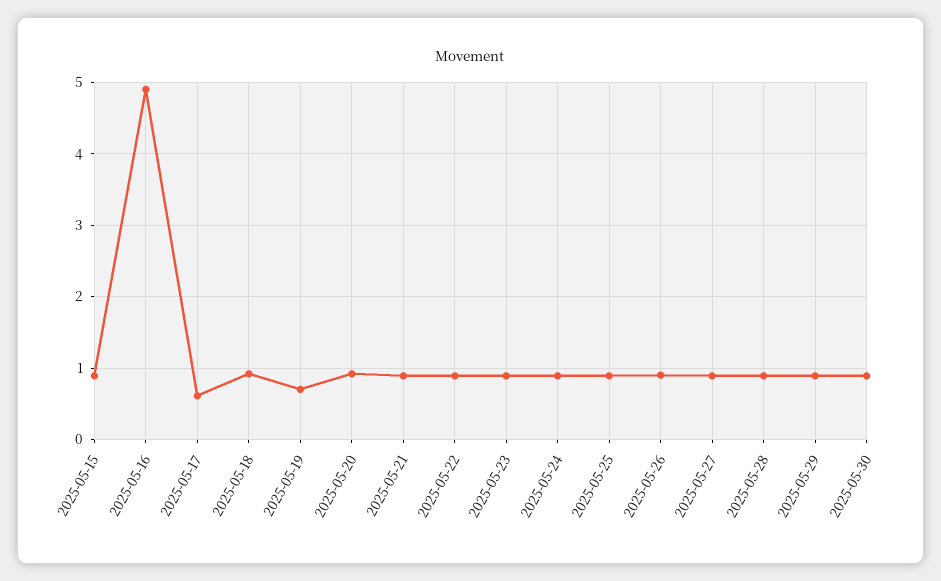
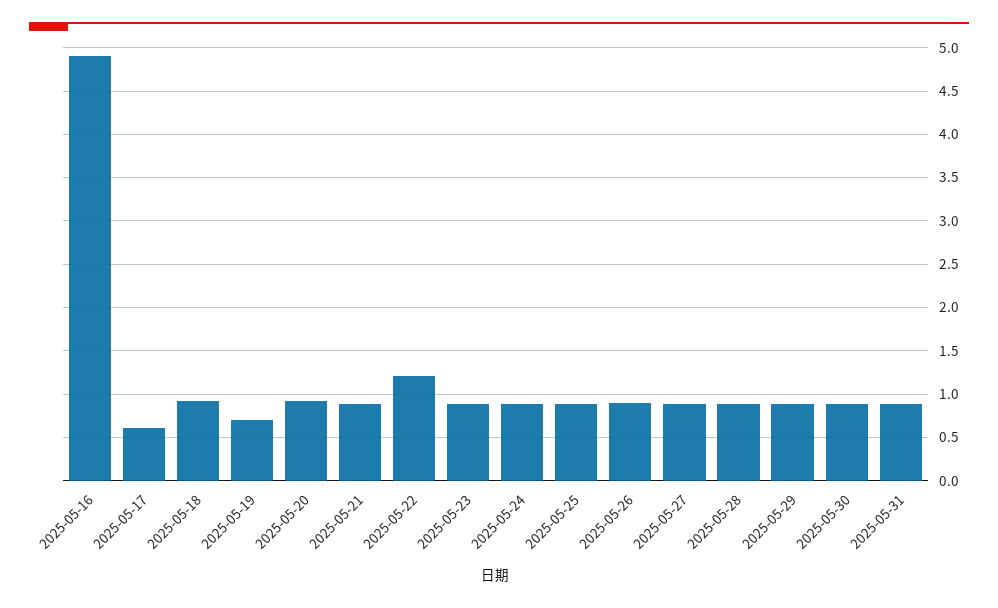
2025-05-15: 0.9 -> none
2025-05-22: 0.9 -> 1.2
2025-05-31: none -> 0.9

